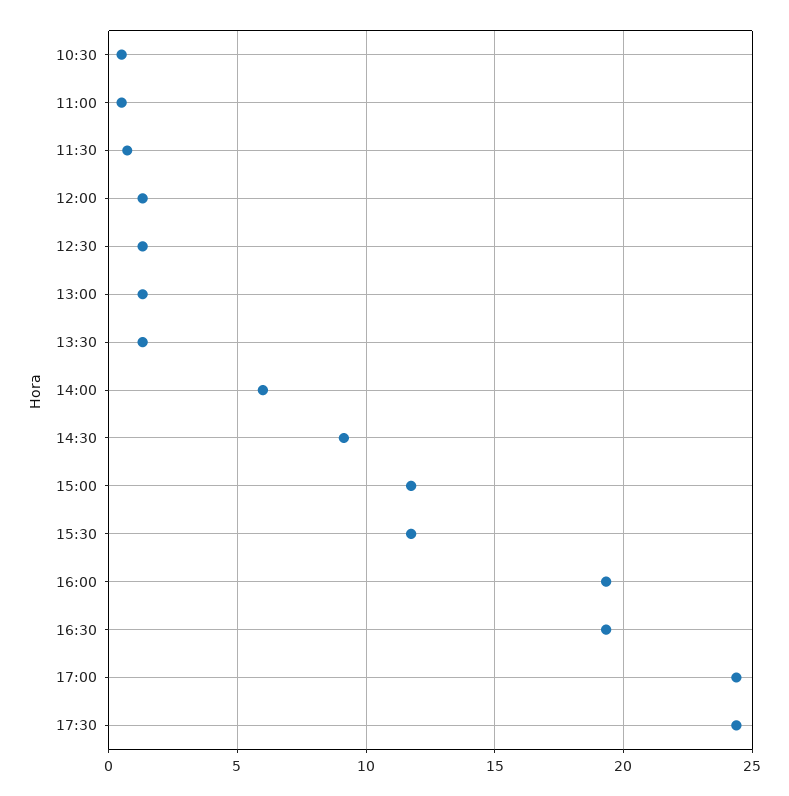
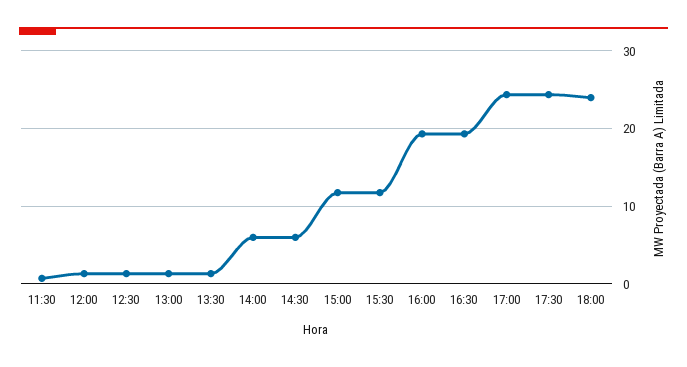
10:30: 0.5 -> none
11:00: 0.5 -> none
14:30: 9 -> 6
18:00: none -> 24

